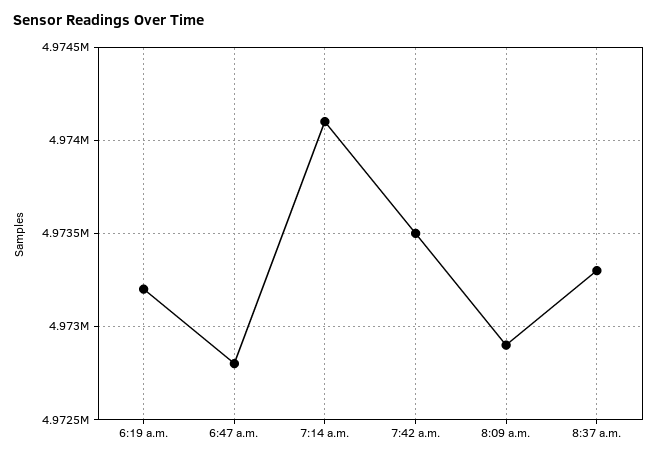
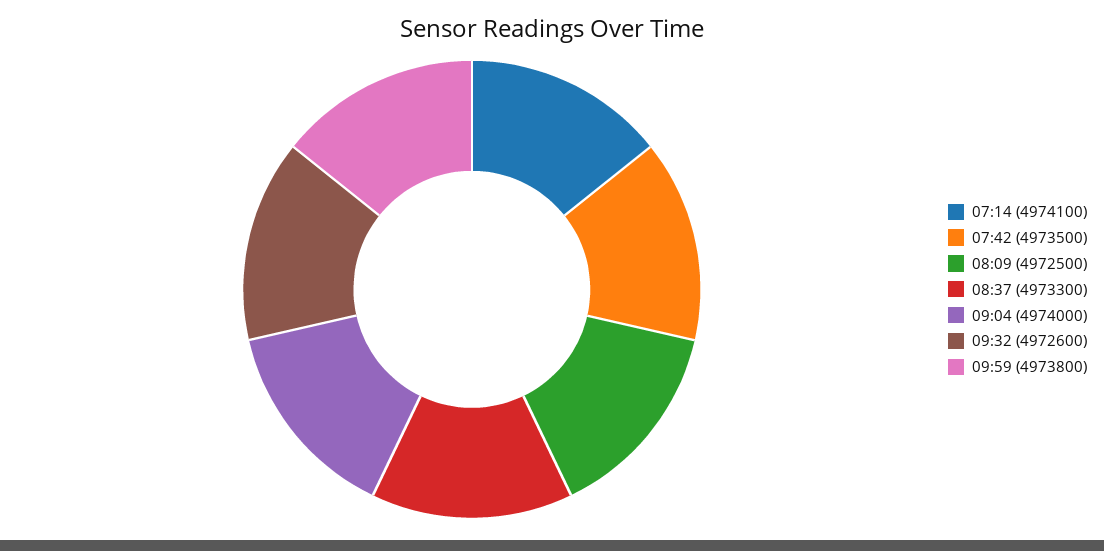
6:19 a.m.: 4973200 -> none
6:47 a.m.: 4972800 -> none
8:09 a.m.: 4972900 -> 4972500
09:04: none -> 4974000
09:32: none -> 4972600
09:59: none -> 4973800

